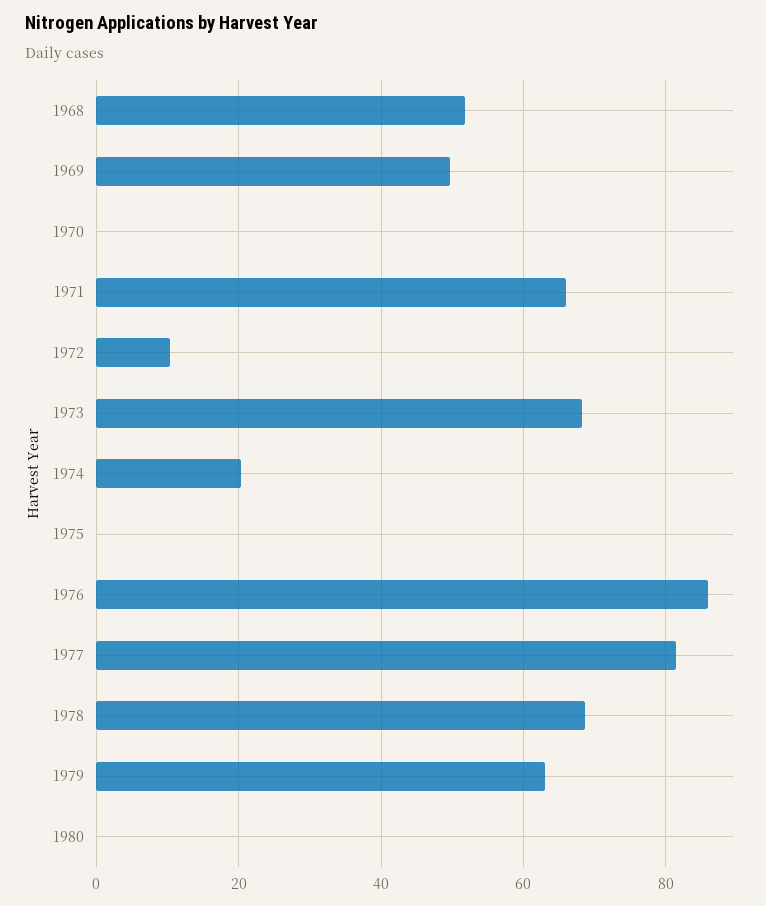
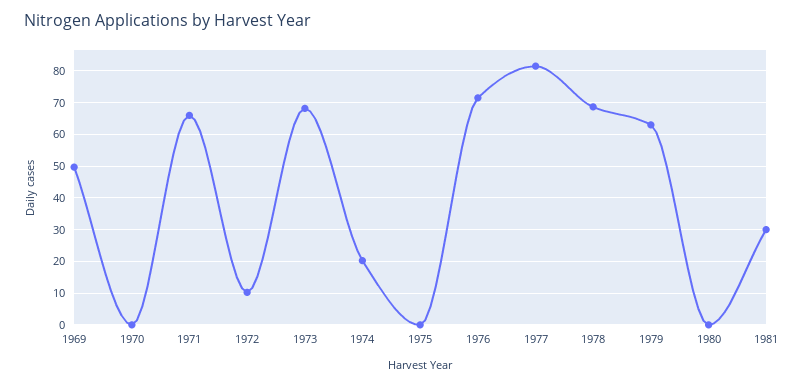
1968: 52 -> none
1976: 86 -> 72
1981: none -> 30

